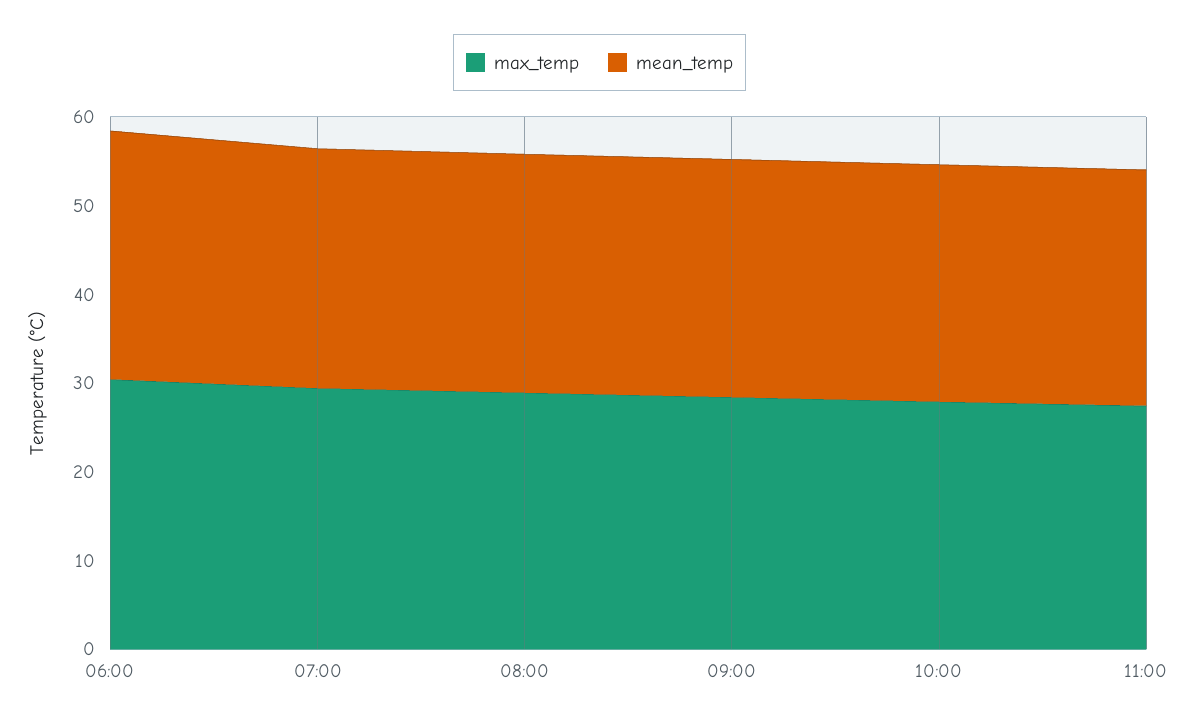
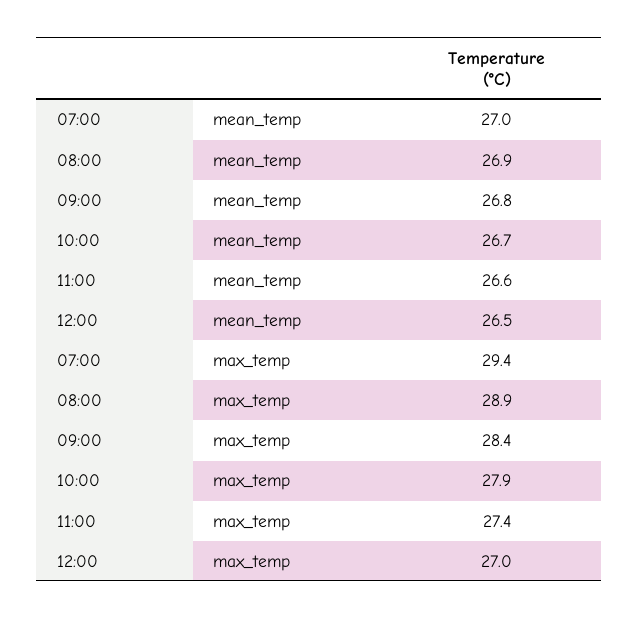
max_temp, 06:00: 30 -> none
mean_temp, 06:00: 28 -> none
mean_temp, 12:00: none -> 26.5
max_temp, 12:00: none -> 27

